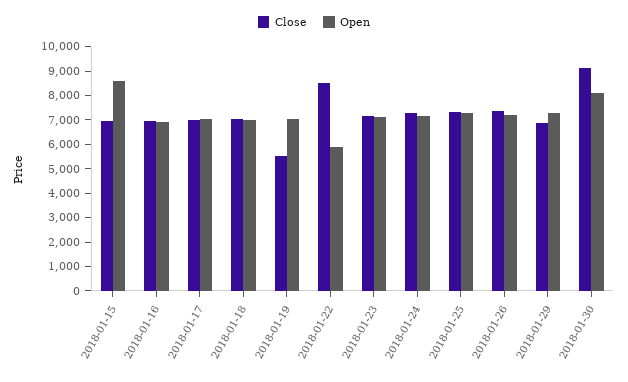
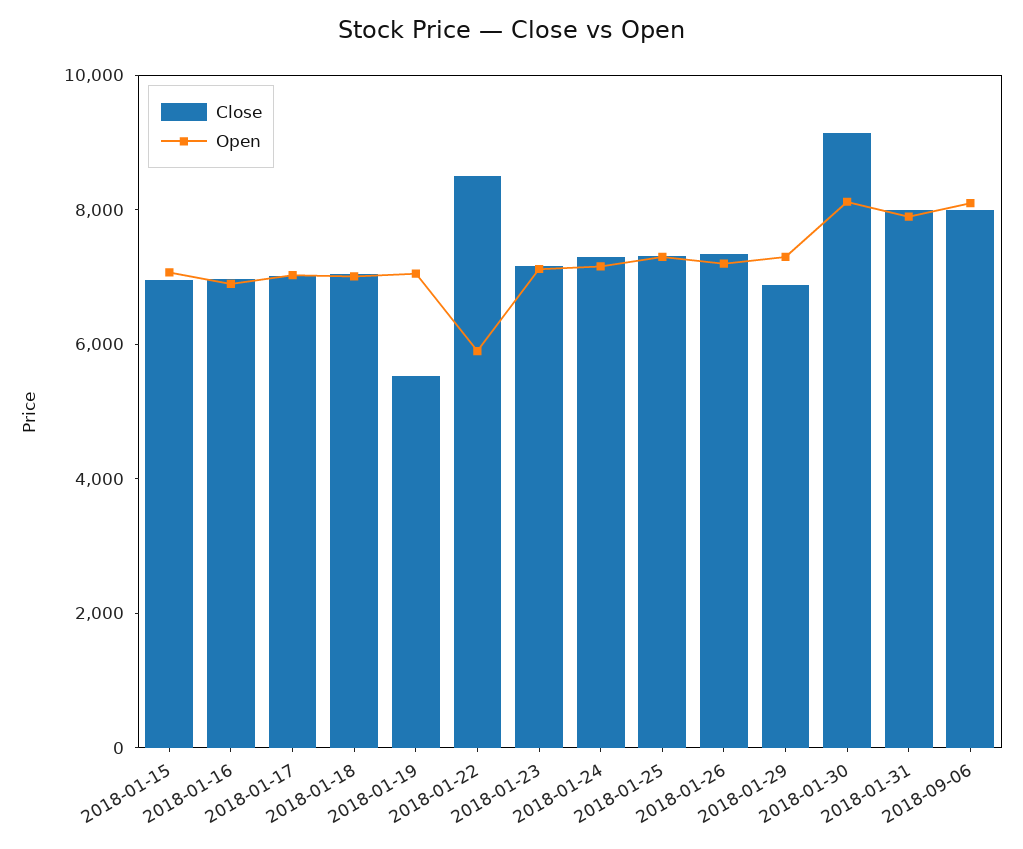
Open, 2018-01-15: 8500 -> 7000
Close, 2018-01-31: none -> 8000
Open, 2018-01-31: none -> 8000
Close, 2018-09-06: none -> 8000
Open, 2018-09-06: none -> 8000

